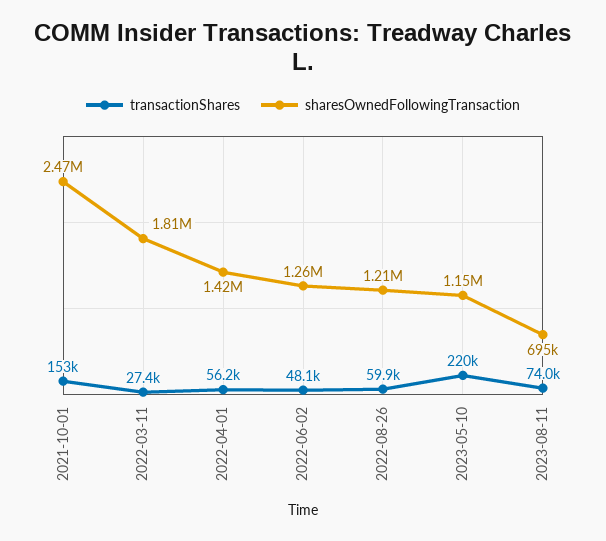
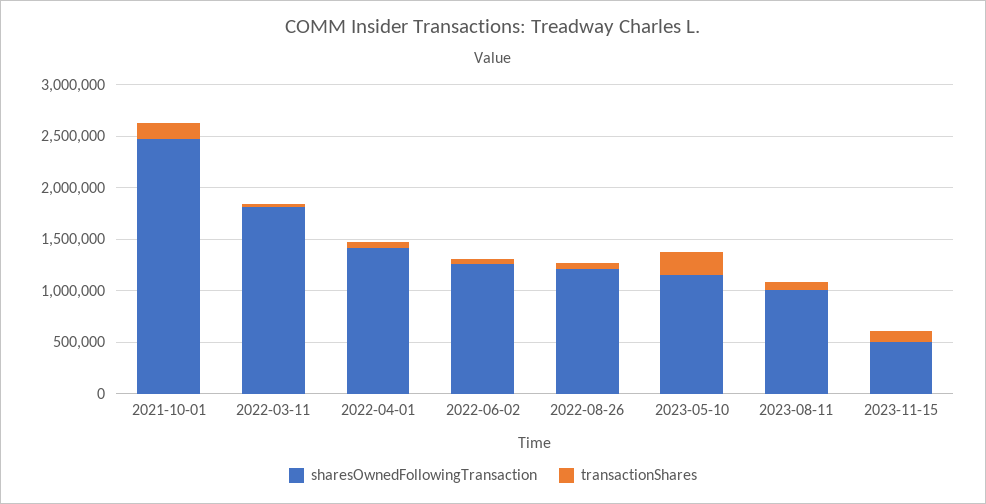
sharesOwnedFollowingTransaction, 2023-08-11: 695000 -> 1000000
sharesOwnedFollowingTransaction, 2023-11-15: none -> 500000
transactionShares, 2023-11-15: none -> 100000

